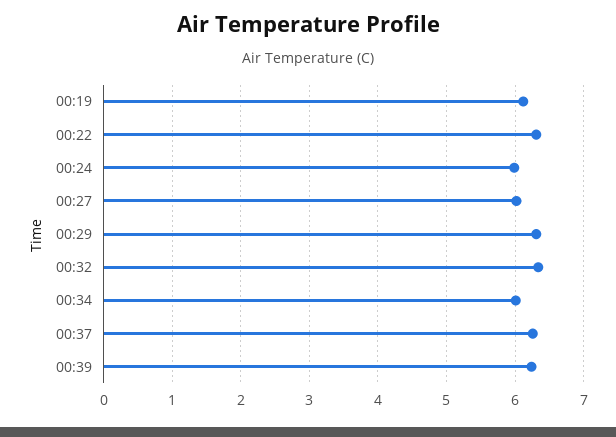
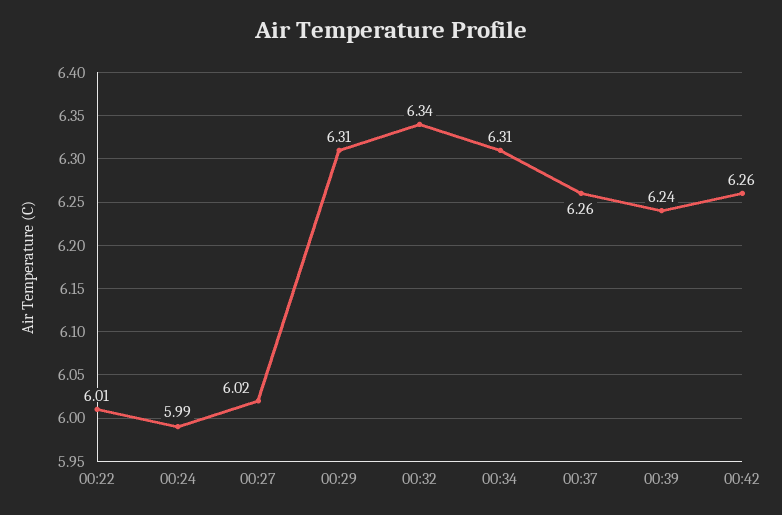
00:19: 6.1 -> none
00:22: 6.3 -> 6.01
00:34: 6 -> 6.31
00:42: none -> 6.26

